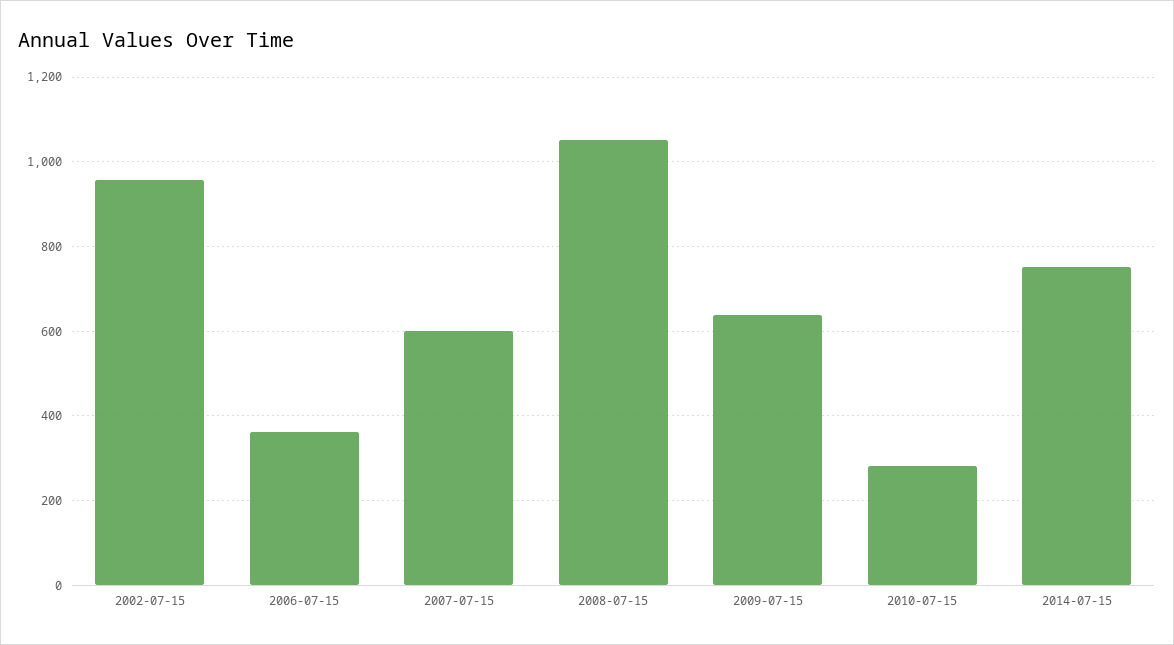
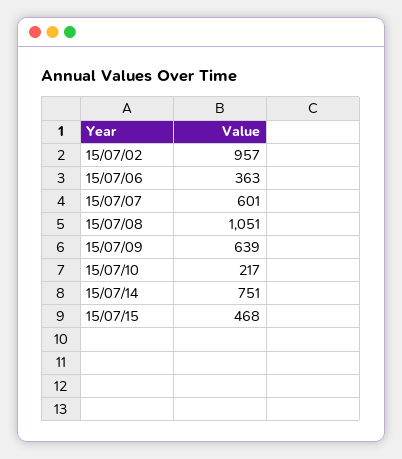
2010-07-15: 280 -> 217
15/07/15: none -> 468

